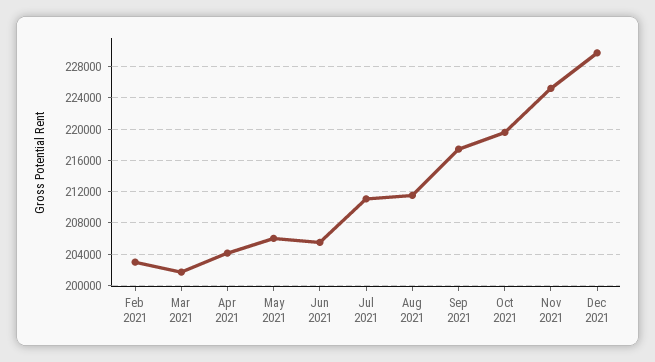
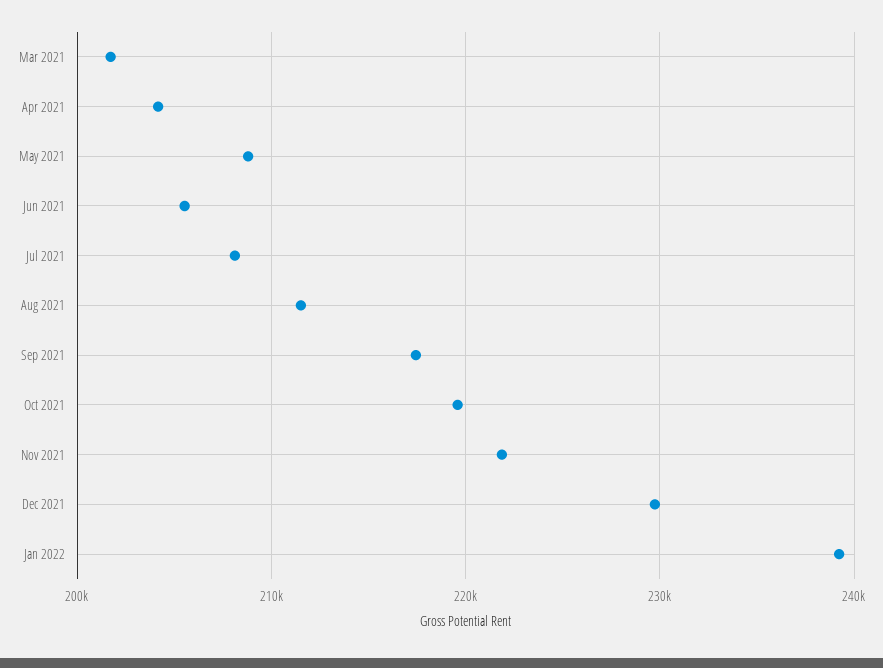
Feb 2021: 203000 -> none
May 2021: 206000 -> 209000
Jul 2021: 211000 -> 208000
Nov 2021: 225000 -> 222000
Jan 2022: none -> 239000

